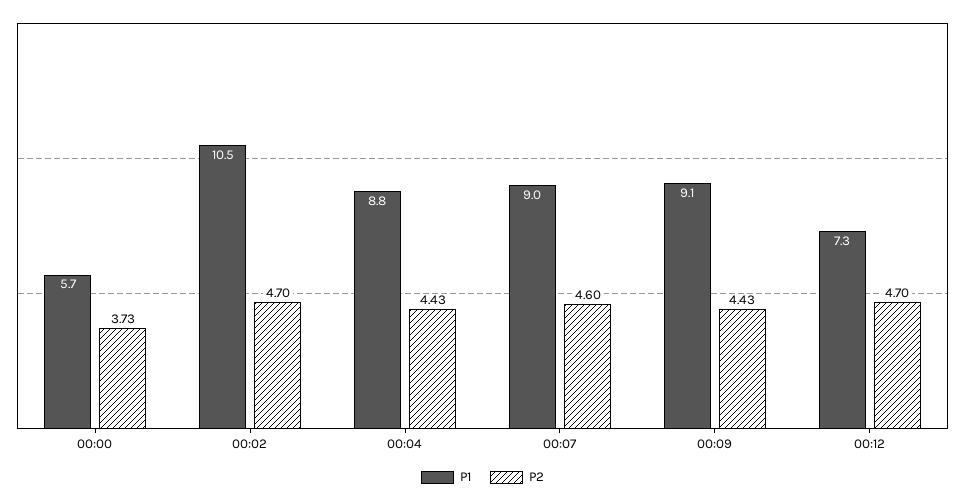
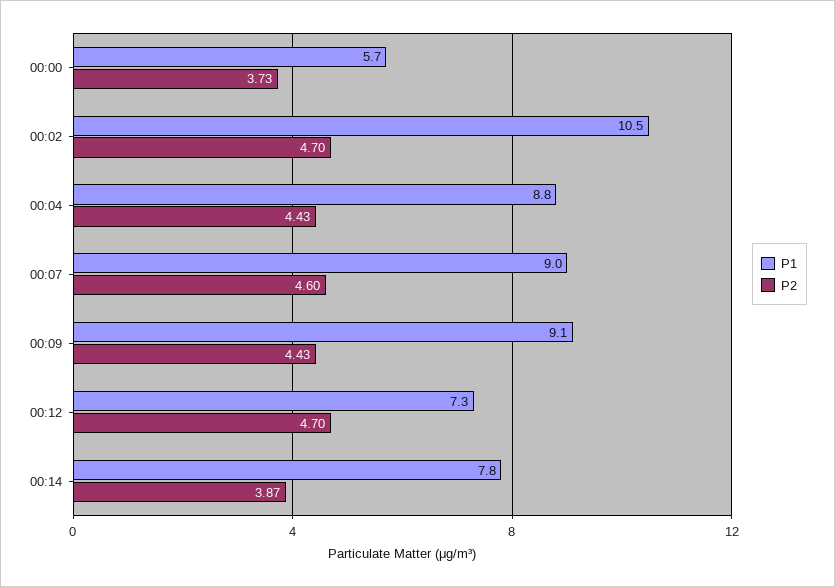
P1, 00:14: none -> 7.8
P2, 00:14: none -> 3.87

